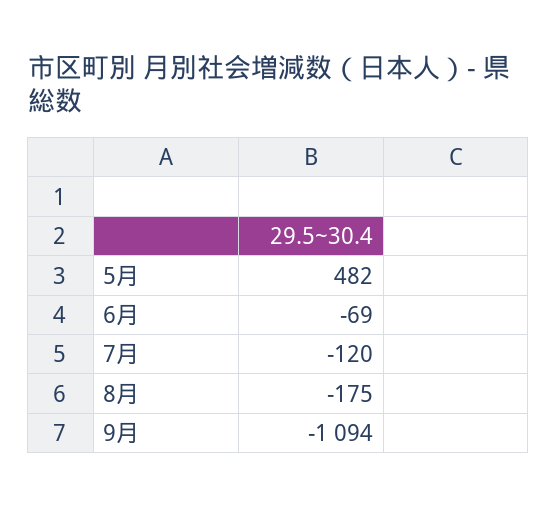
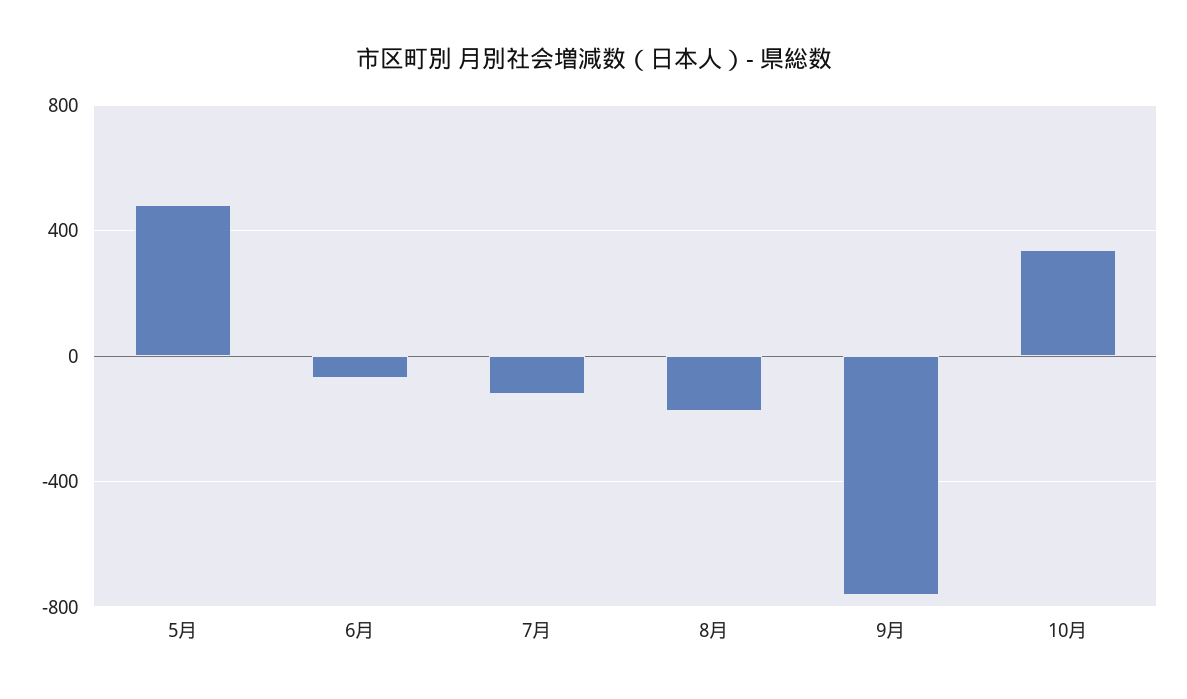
9月: -1094 -> -750
10月: none -> 350

